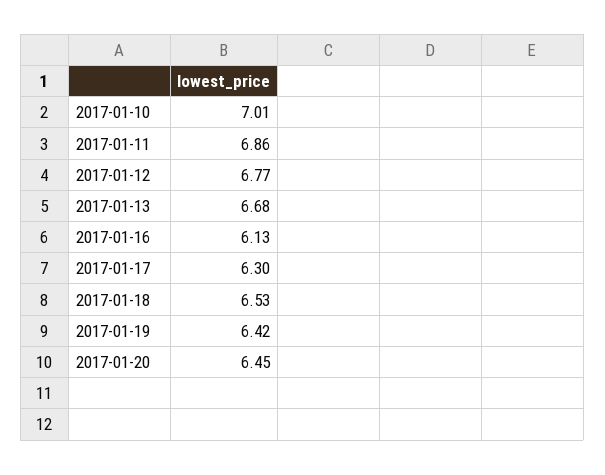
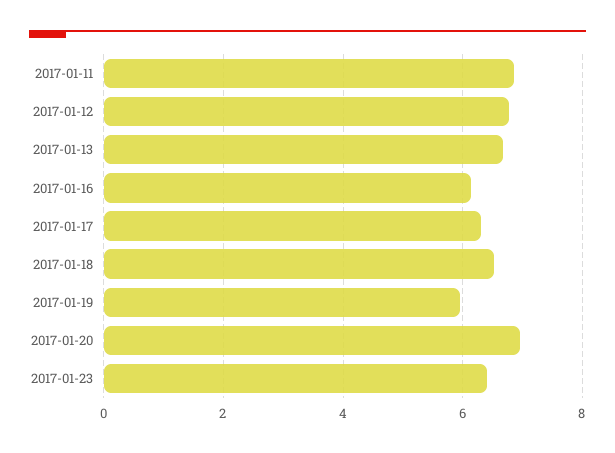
2017-01-10: 7.01 -> none
2017-01-19: 6.42 -> 6
2017-01-20: 6.45 -> 7
2017-01-23: none -> 6.4

